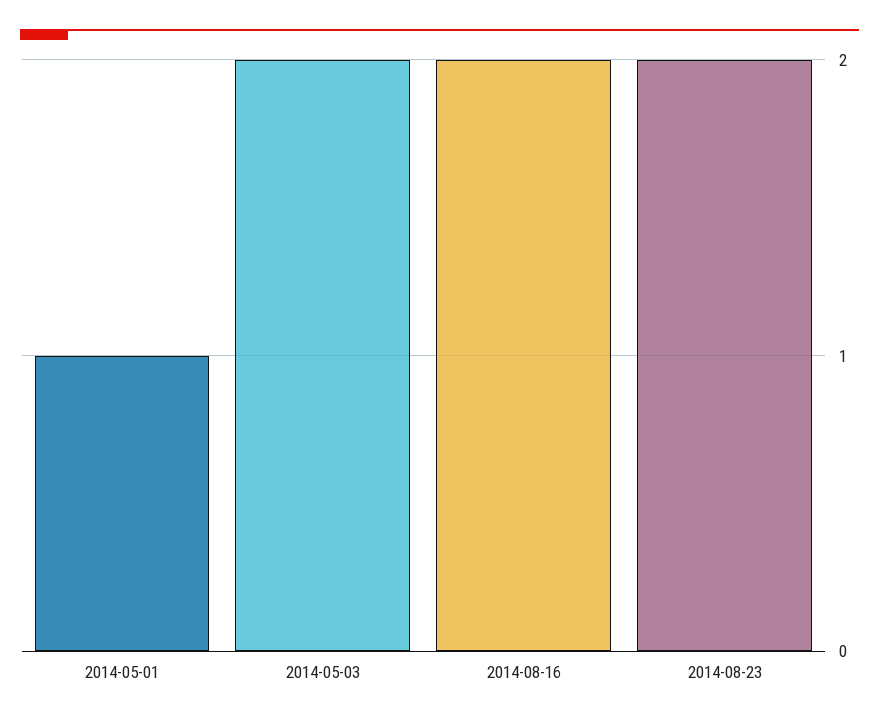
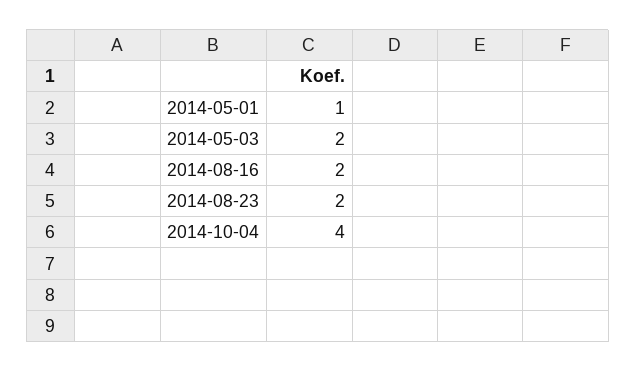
2014-10-04: none -> 4

